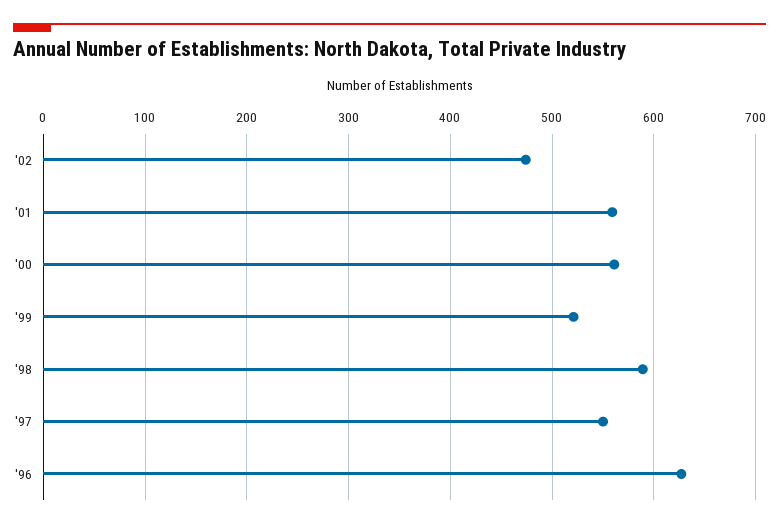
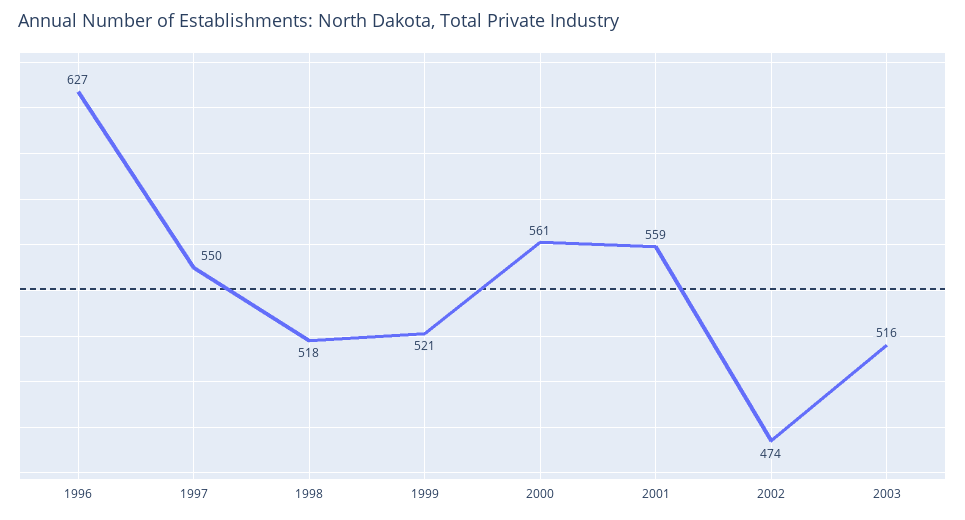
'98: 590 -> 518
2003: none -> 516

